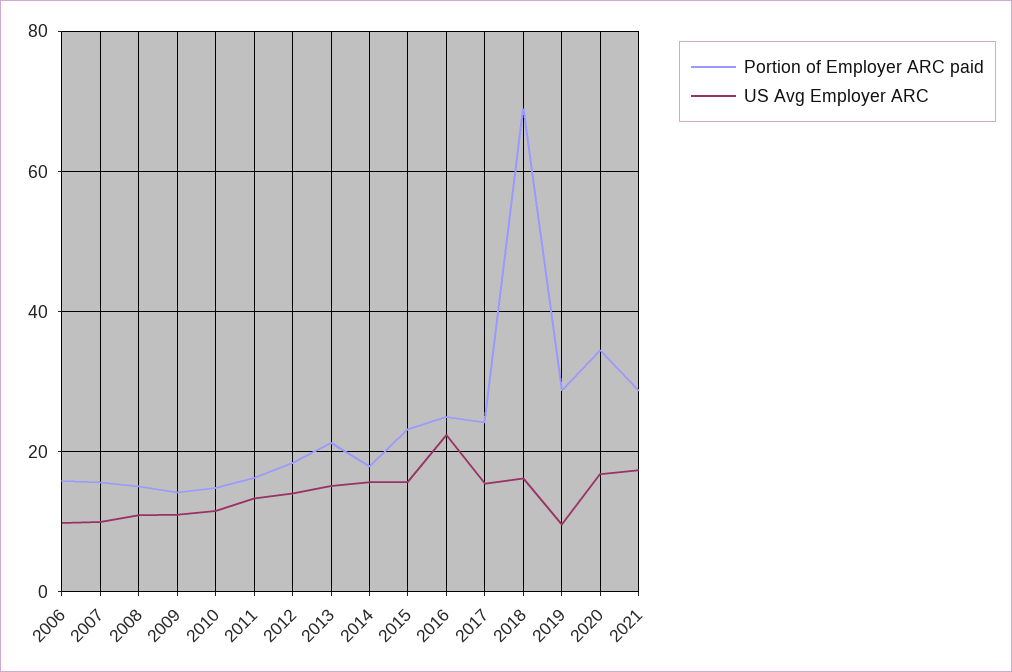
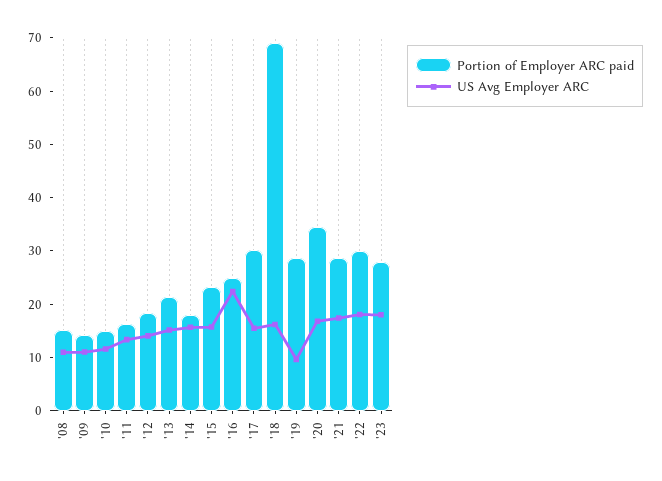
Portion of Employer ARC paid, 2006: 16 -> none
US Avg Employer ARC, 2006: 10 -> none
Portion of Employer ARC paid, 2007: 16 -> none
US Avg Employer ARC, 2007: 10 -> none
Portion of Employer ARC paid, 2017: 24 -> 30
Portion of Employer ARC paid, '22: none -> 30
US Avg Employer ARC, '22: none -> 18
Portion of Employer ARC paid, '23: none -> 28
US Avg Employer ARC, '23: none -> 18

